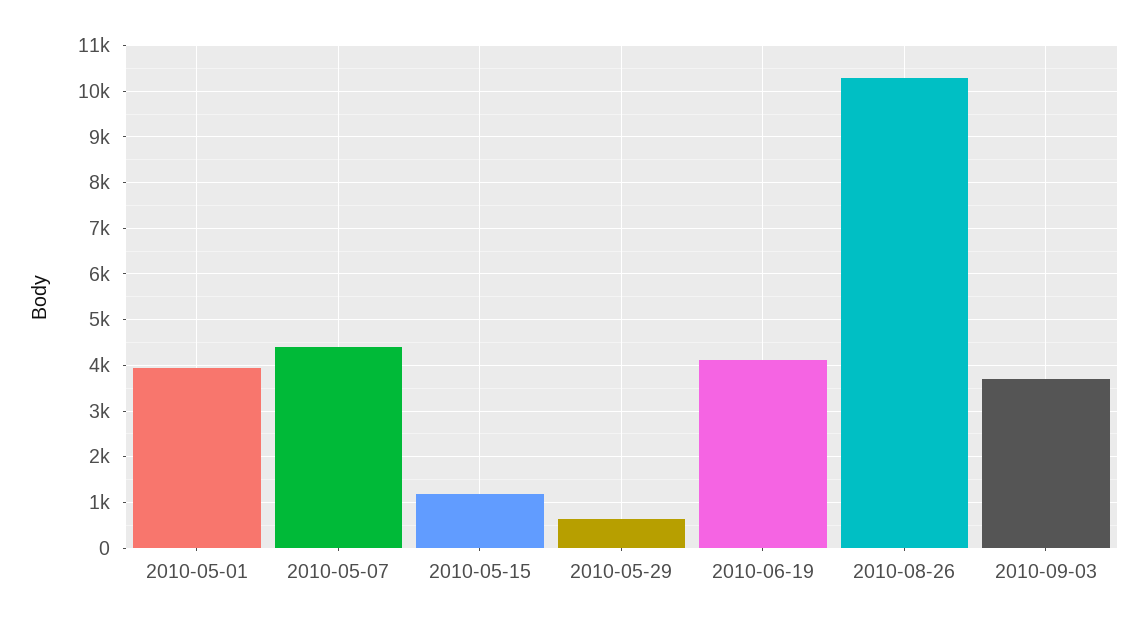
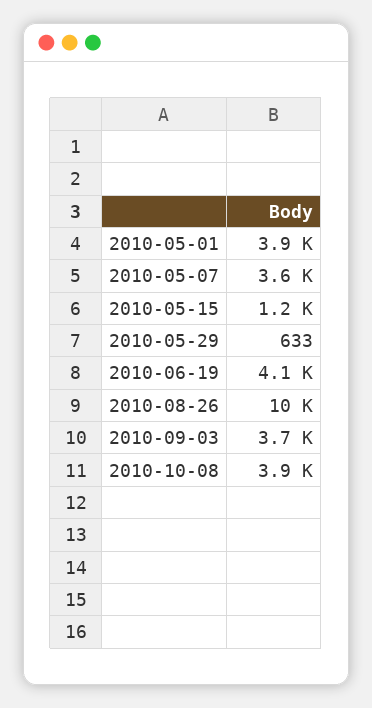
2010-05-07: 4400 -> 3600
2010-10-08: none -> 3900

